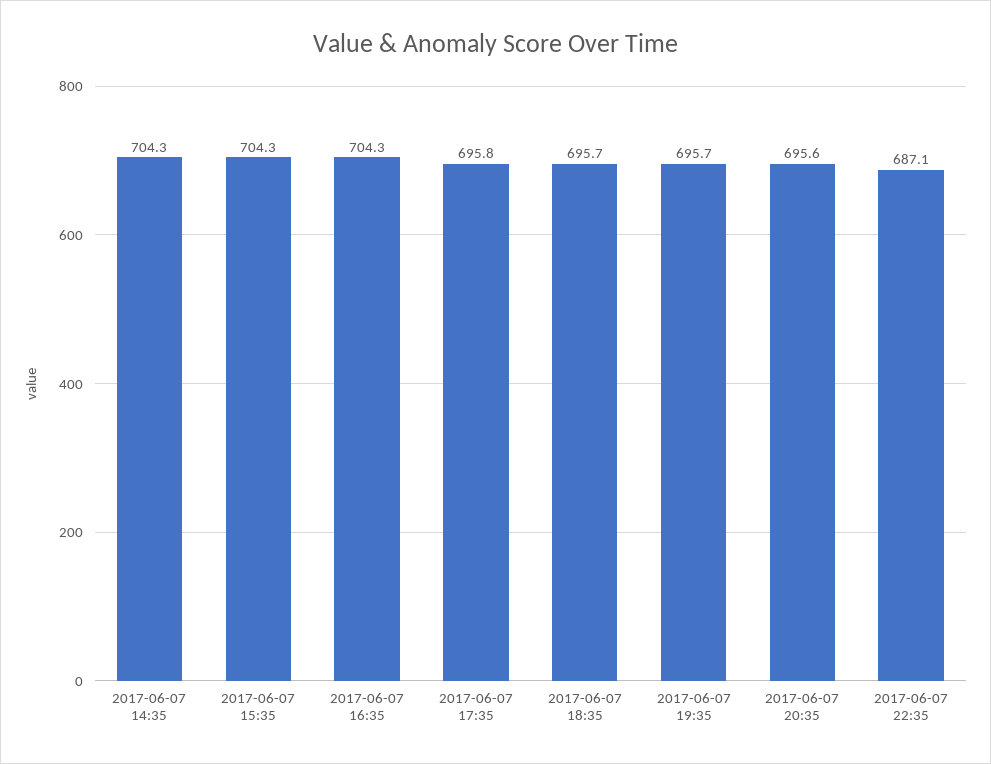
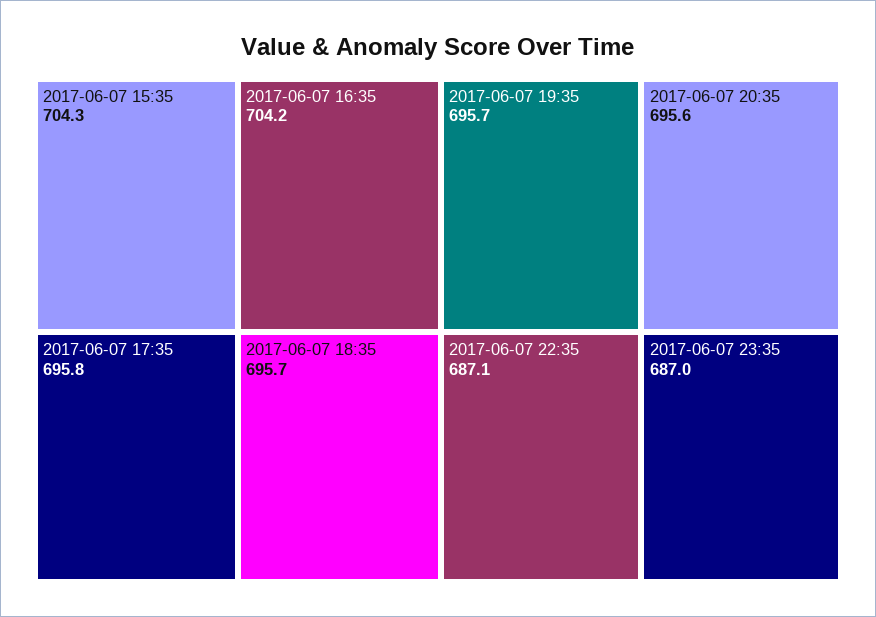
2017-06-07 14:35: 704.3 -> none
2017-06-07 16:35: 704.3 -> 704.2
2017-06-07 23:35: none -> 687

